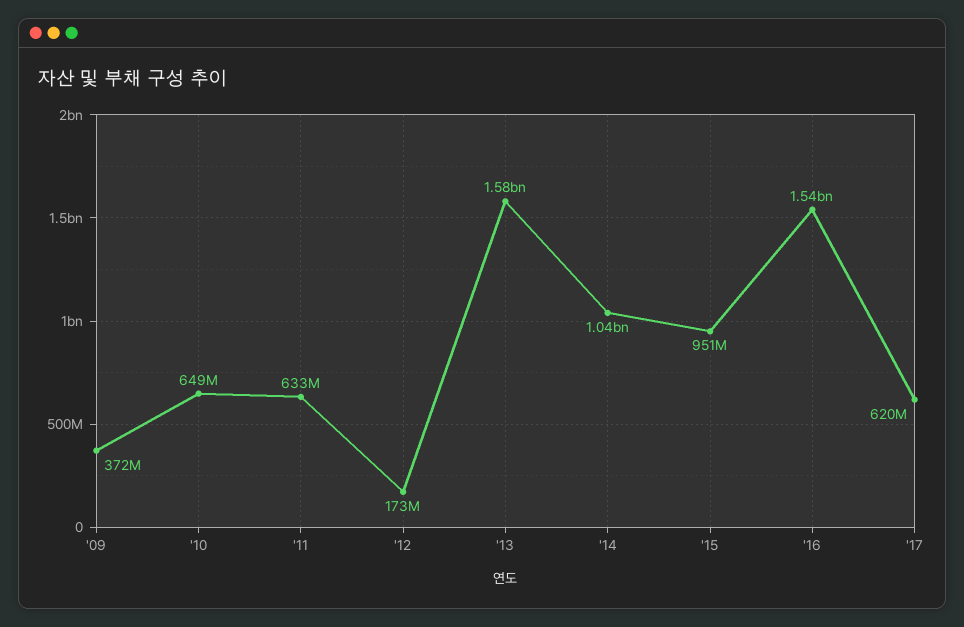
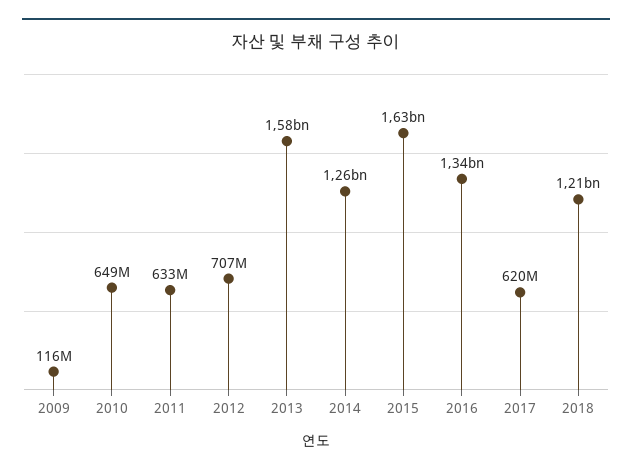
'09: 372000000 -> 116000000
'12: 173000000 -> 707000000
'14: 1040000000 -> 1260000000
'15: 951000000 -> 1630000000
'16: 1540000000 -> 1340000000
2018: none -> 1210000000

